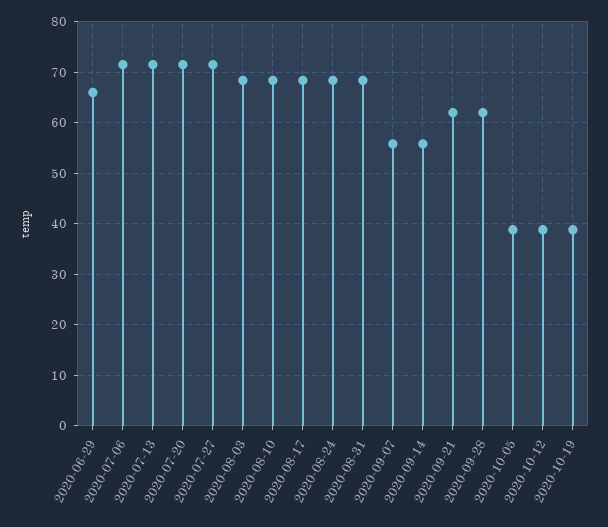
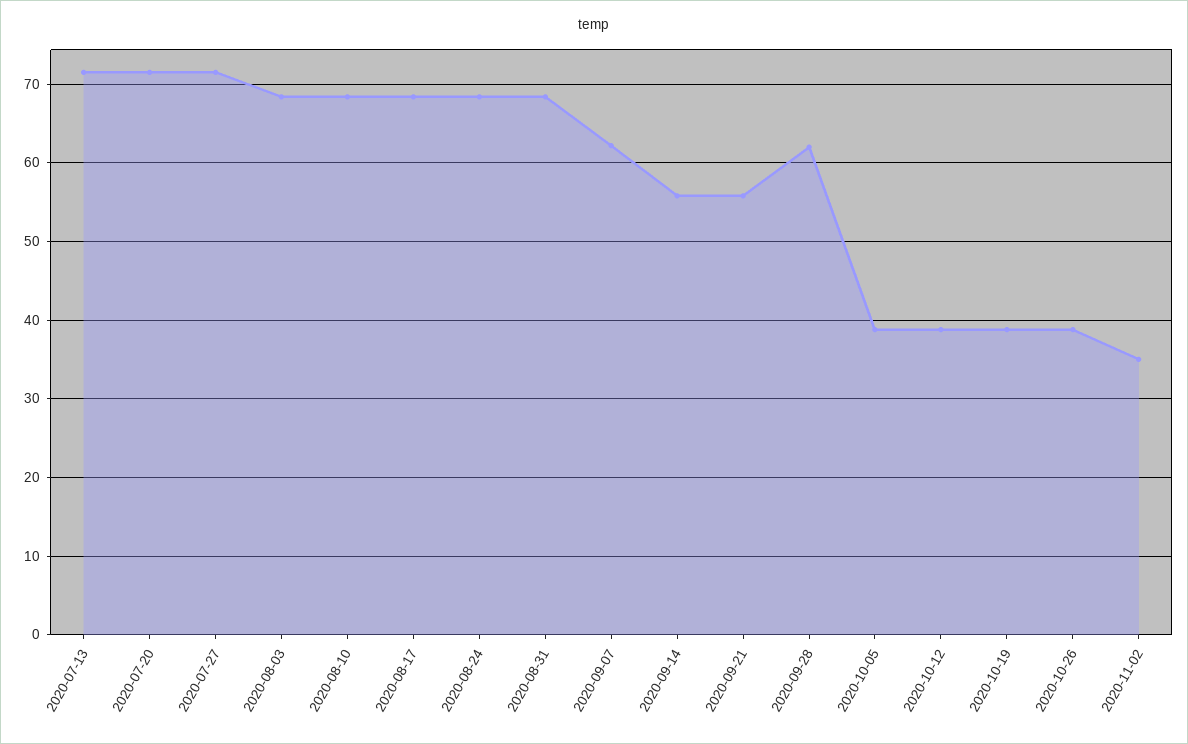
2020-06-29: 66 -> none
2020-07-06: 72 -> none
2020-09-07: 56 -> 62
2020-09-21: 62 -> 56
2020-10-26: none -> 39
2020-11-02: none -> 35

